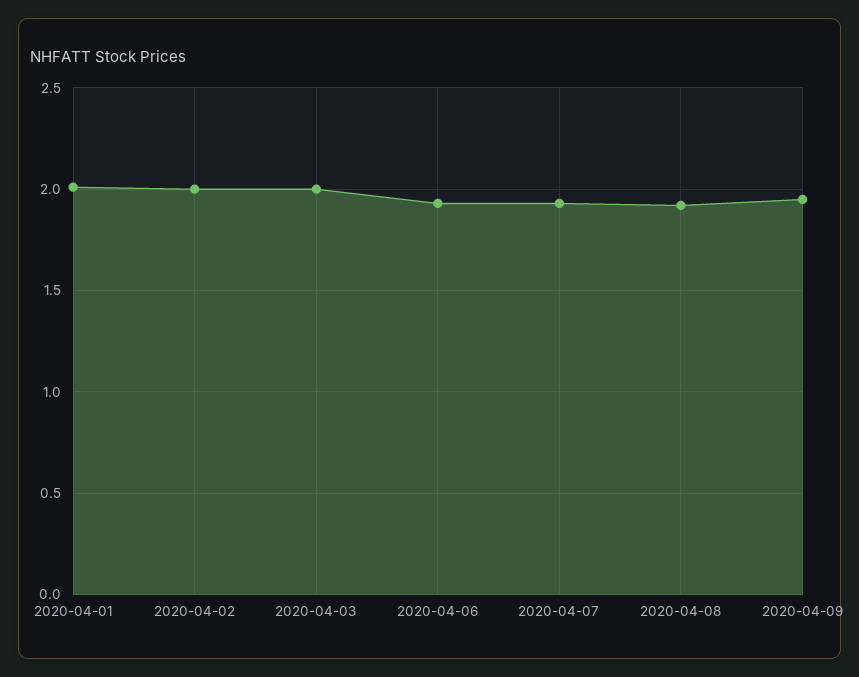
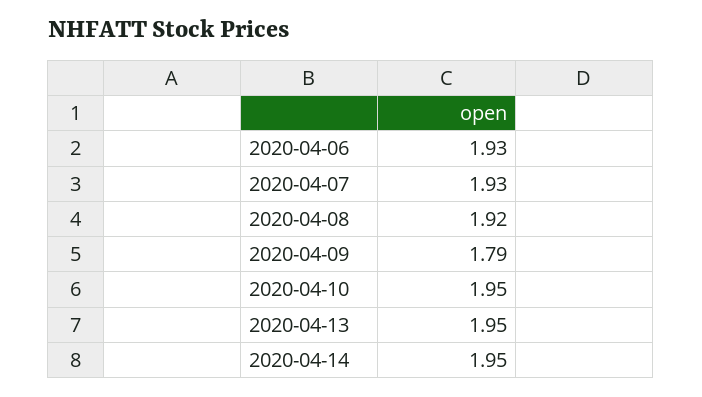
2020-04-01: 2 -> none
2020-04-02: 2 -> none
2020-04-03: 2 -> none
2020-04-09: 1.95 -> 1.79
2020-04-10: none -> 1.95
2020-04-13: none -> 1.95
2020-04-14: none -> 1.95

